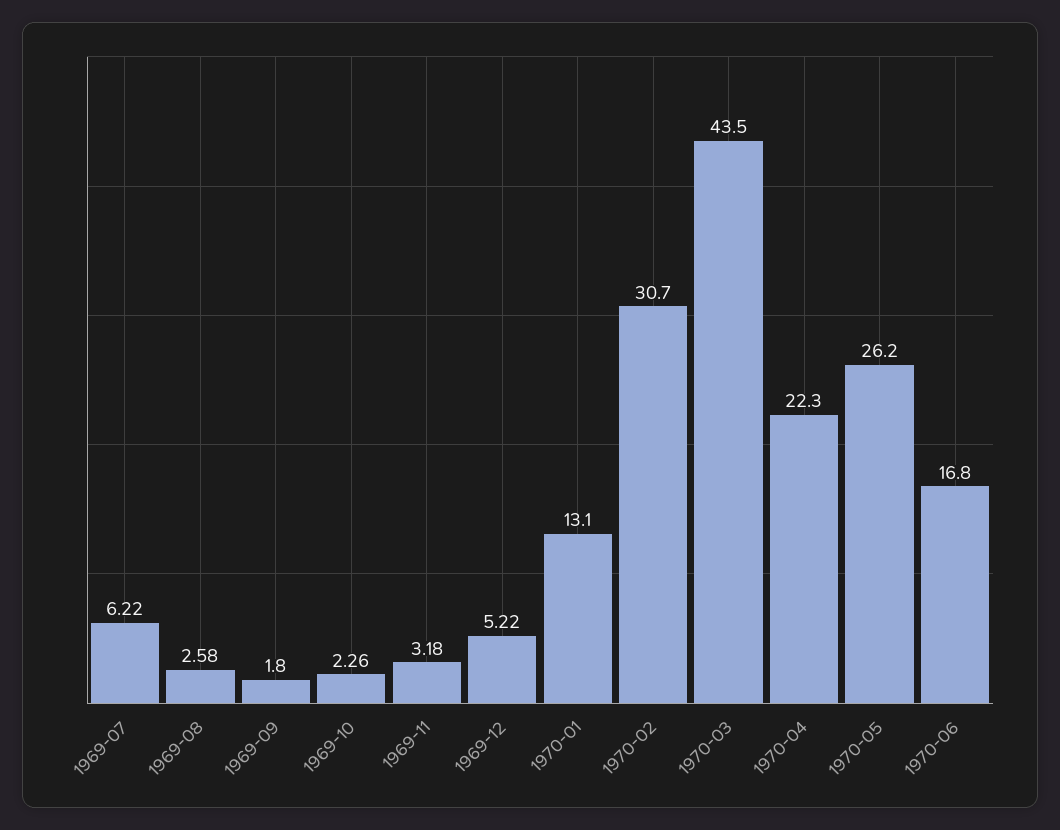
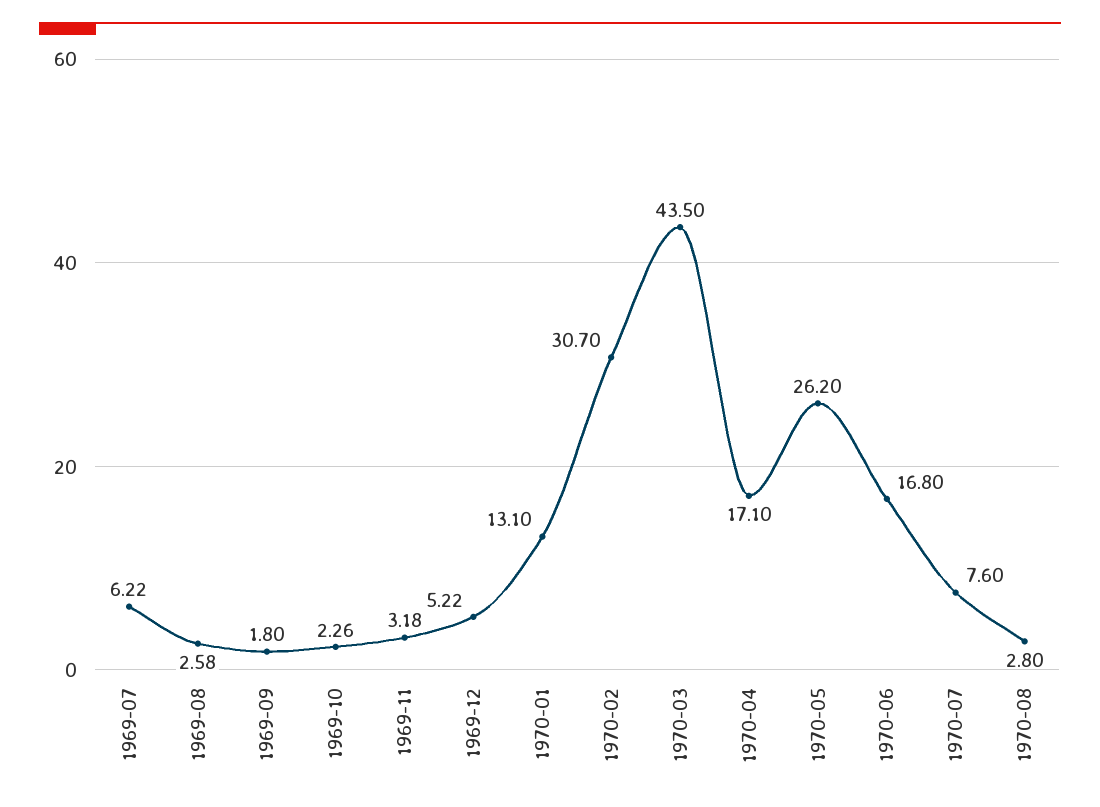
1970-04: 22.3 -> 17.1
1970-07: none -> 7.6
1970-08: none -> 2.8

